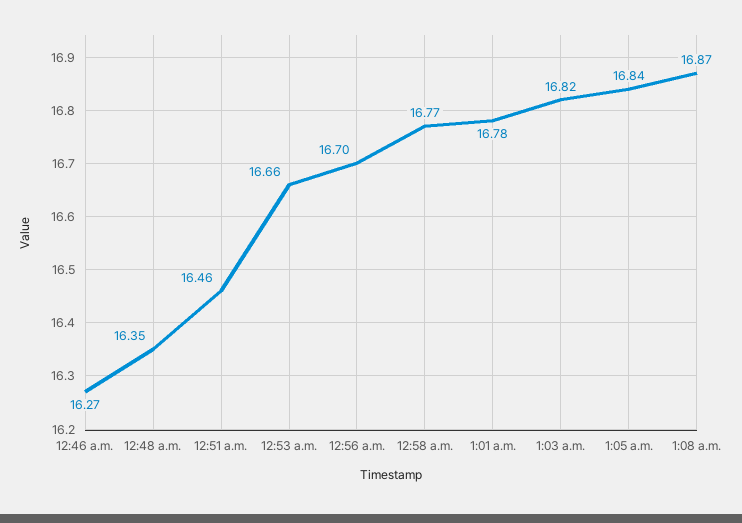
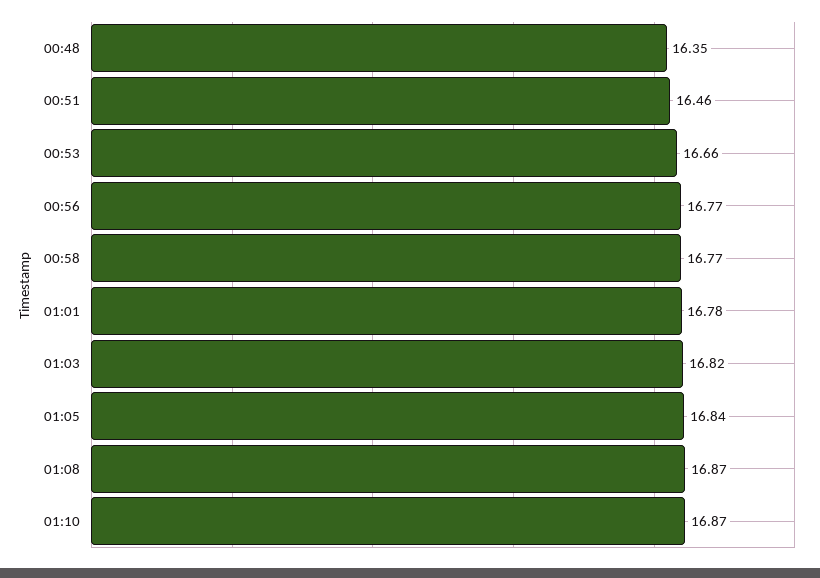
12:46 a.m.: 16.27 -> none
12:56 a.m.: 16.7 -> 16.77
01:10: none -> 16.87

